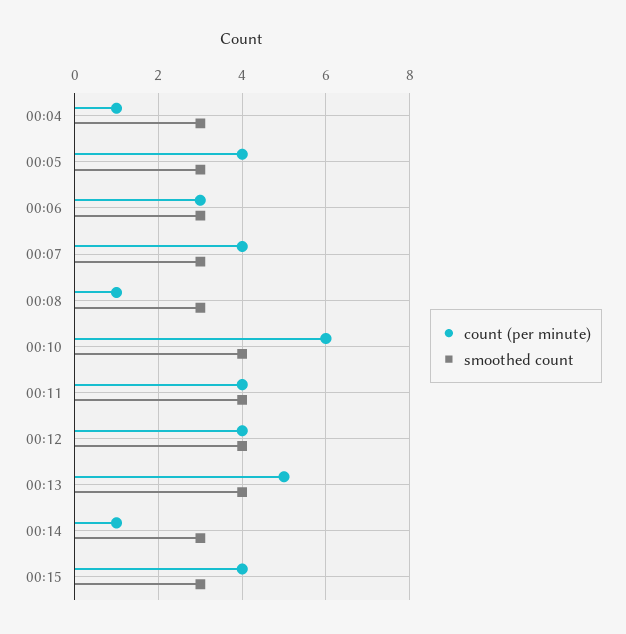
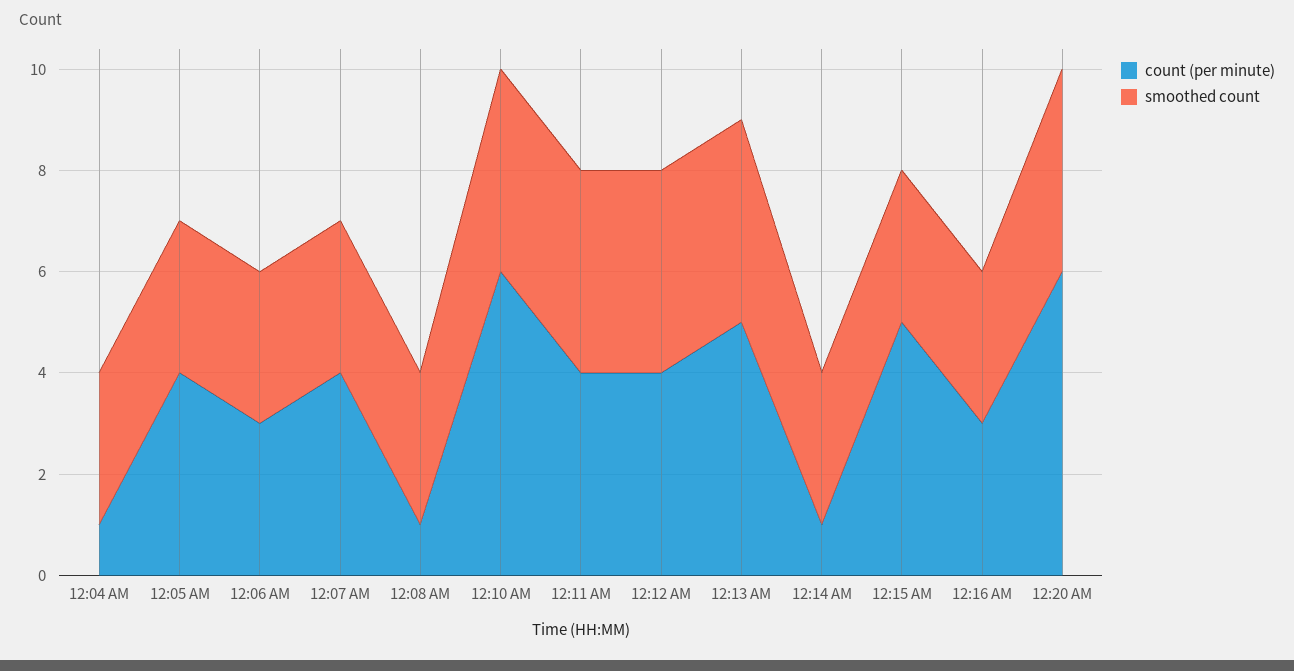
count (per minute), 00:15: 4 -> 5
count (per minute), 12:16 AM: none -> 3
smoothed count, 12:16 AM: none -> 3
count (per minute), 12:20 AM: none -> 6
smoothed count, 12:20 AM: none -> 4

